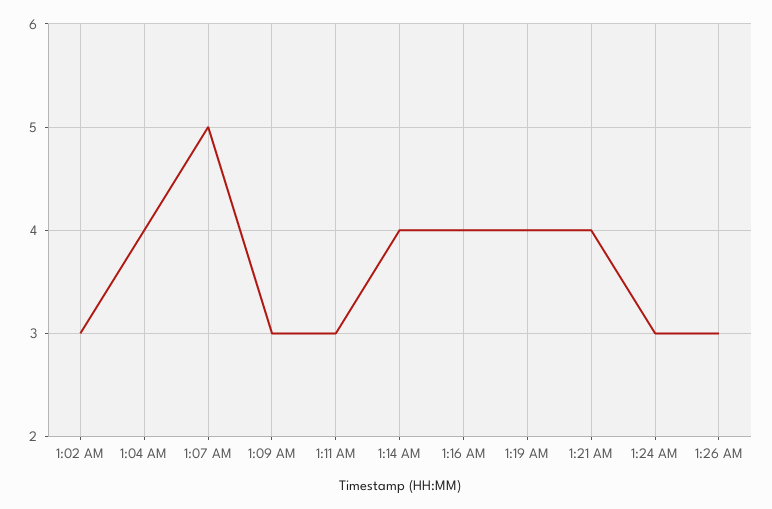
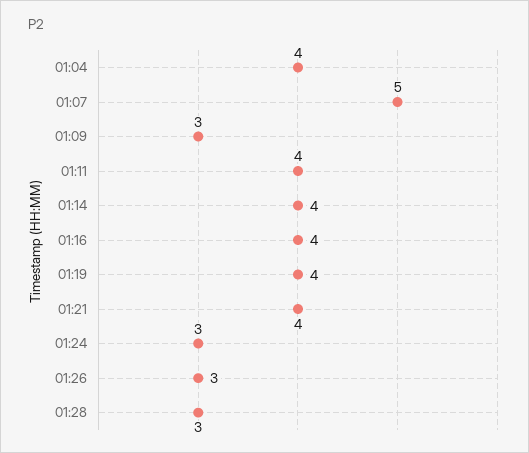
1:02 AM: 3 -> none
1:11 AM: 3 -> 4
01:28: none -> 3

